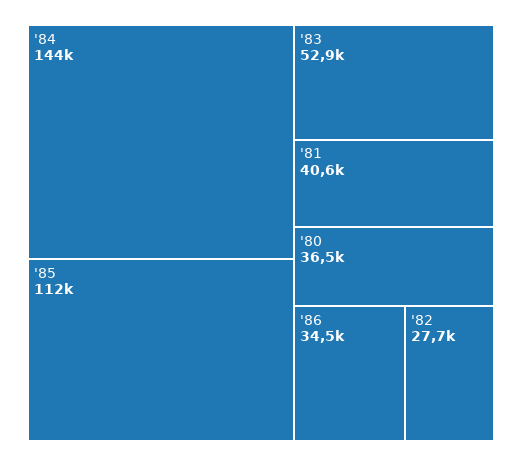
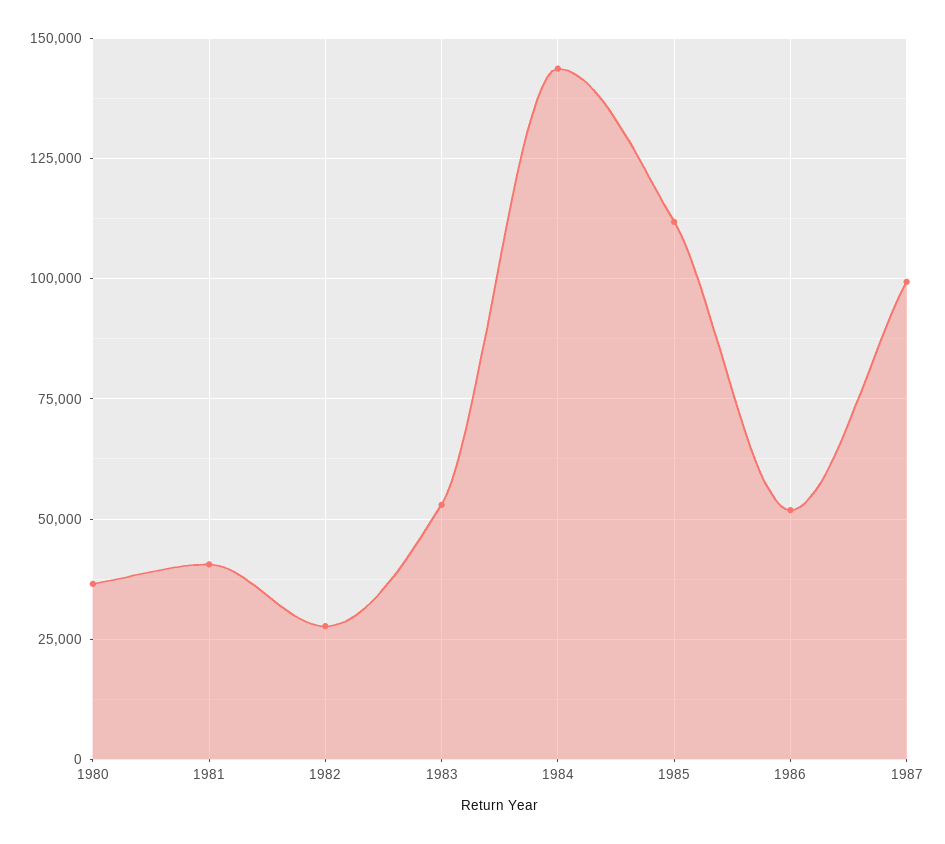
'86: 34500 -> 52500
1987: none -> 100000

